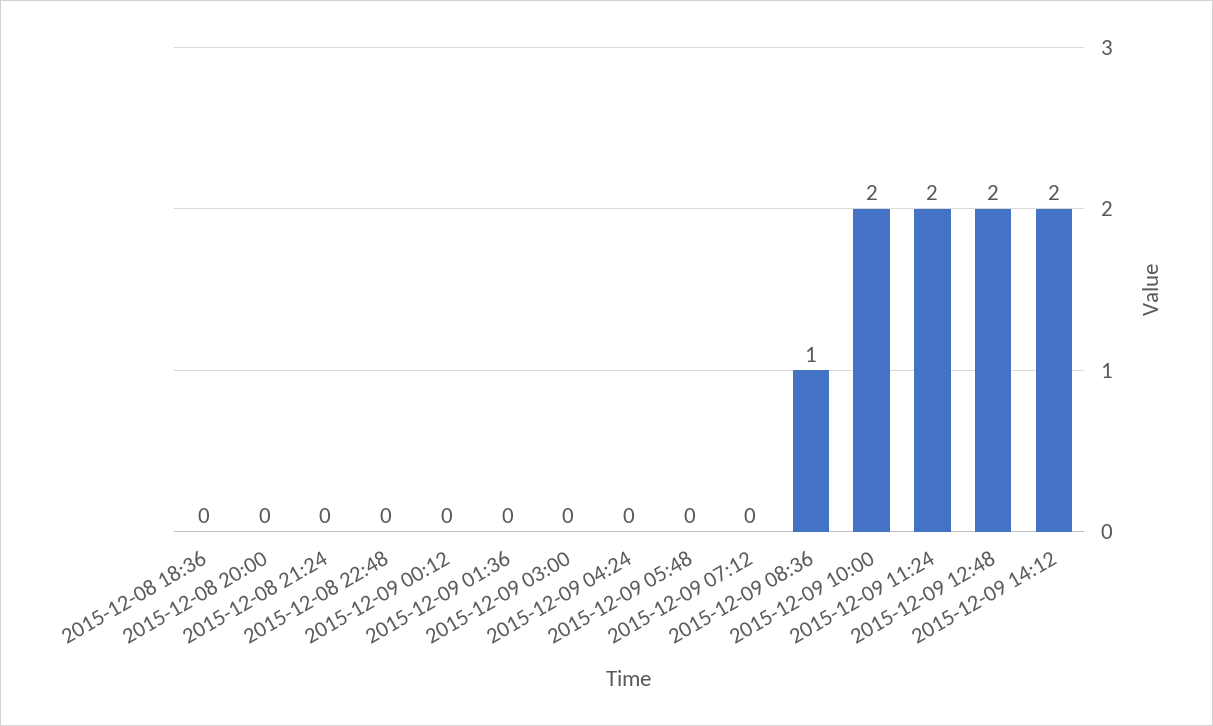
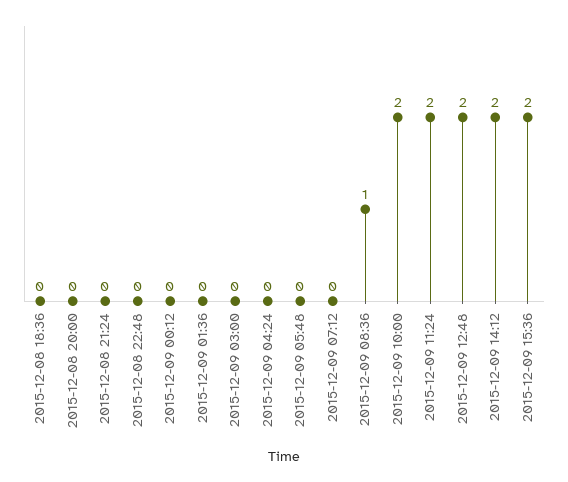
2015-12-09 15:36: none -> 2

